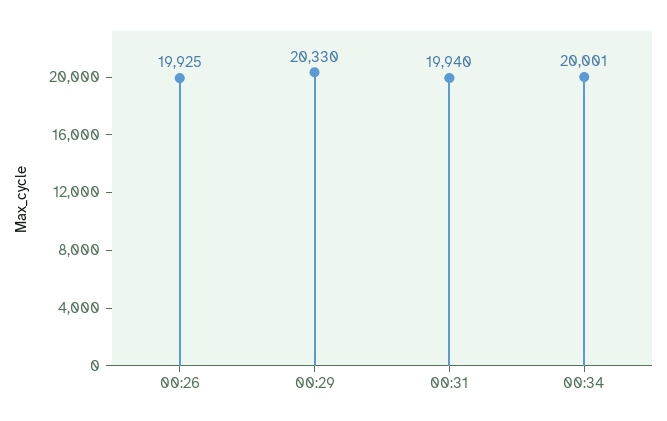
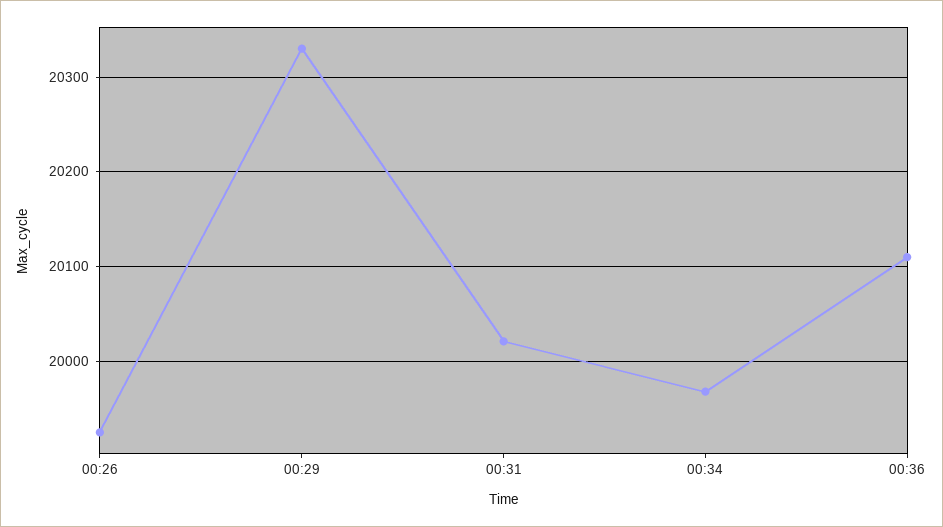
00:31: 19940 -> 20020
00:34: 20001 -> 19970
00:36: none -> 20110

